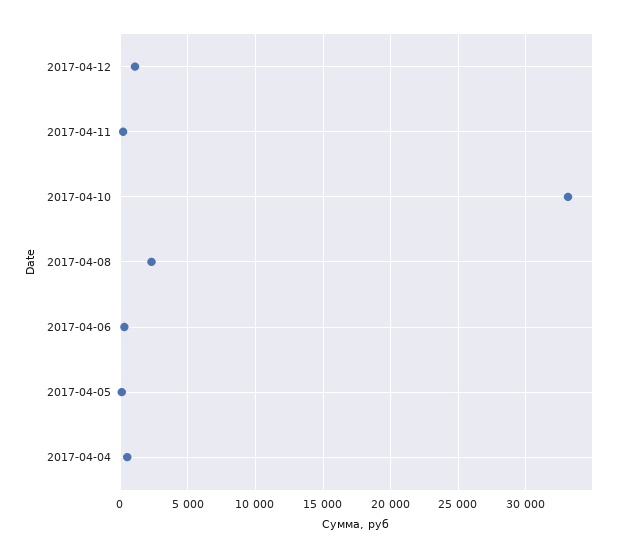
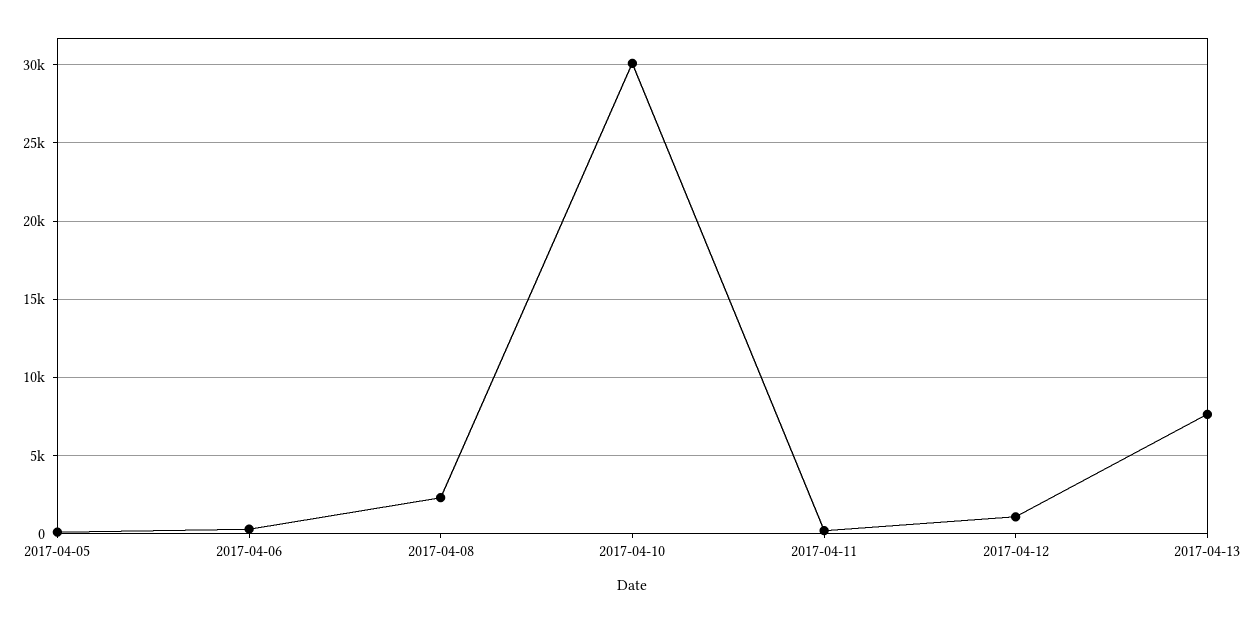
2017-04-10: 33000 -> 30000
2017-04-04: 500 -> none
2017-04-13: none -> 7500

